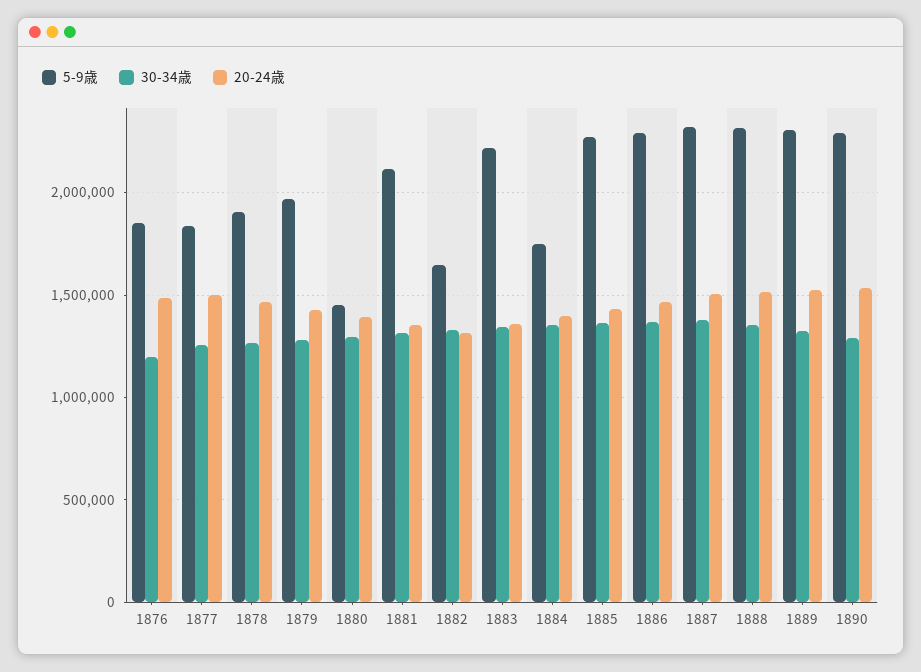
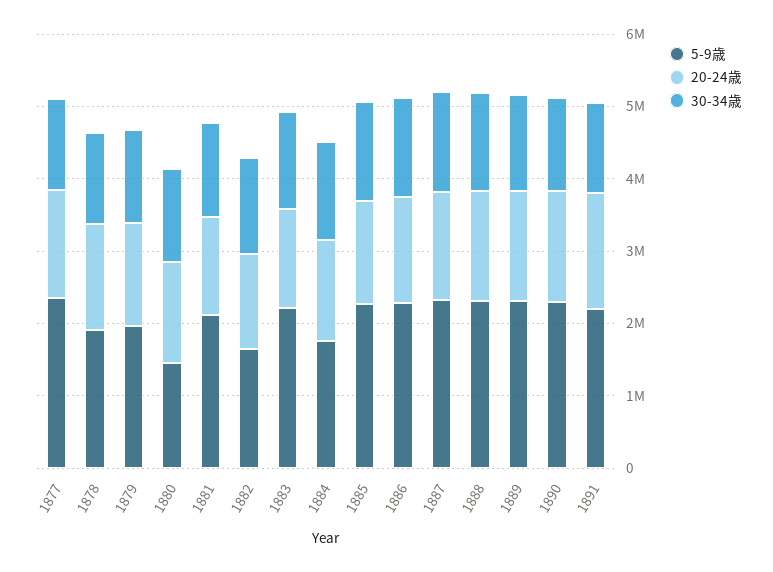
5-9歳, 1876: 1850000 -> none
30-34歳, 1876: 1200000 -> none
20-24歳, 1876: 1500000 -> none
5-9歳, 1877: 1850000 -> 2400000
5-9歳, 1891: none -> 2200000
20-24歳, 1891: none -> 1600000
30-34歳, 1891: none -> 1200000

